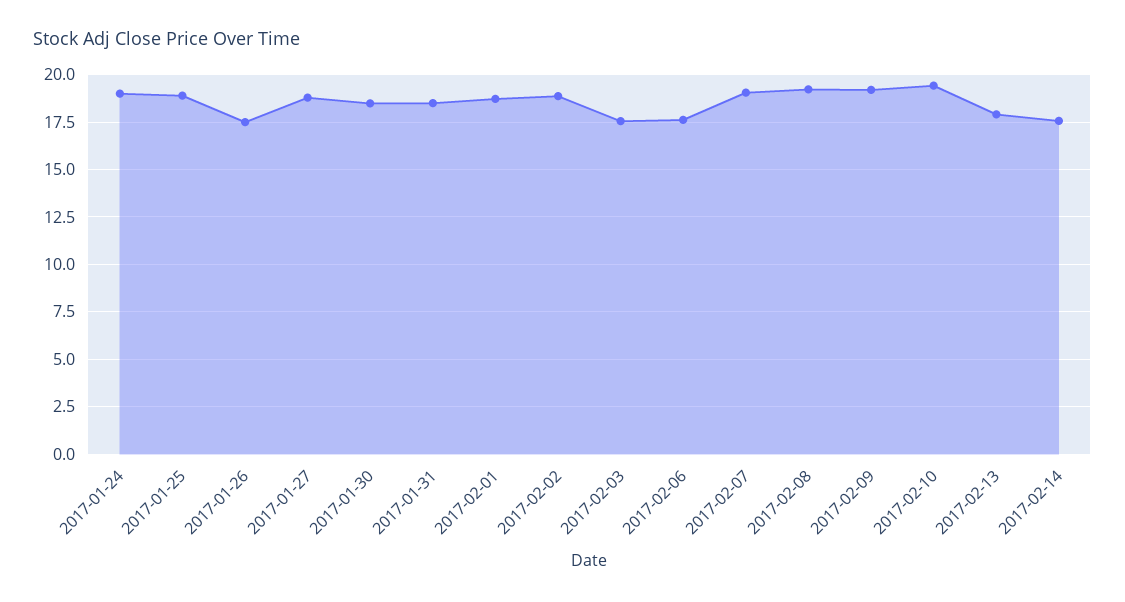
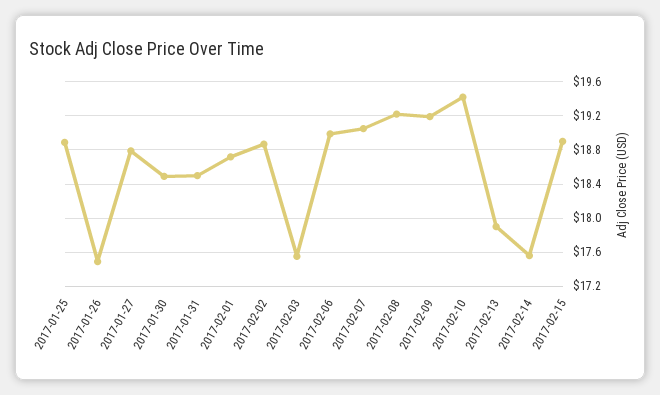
2017-01-24: 19 -> none
2017-02-06: 17.5 -> 19
2017-02-15: none -> 18.9

